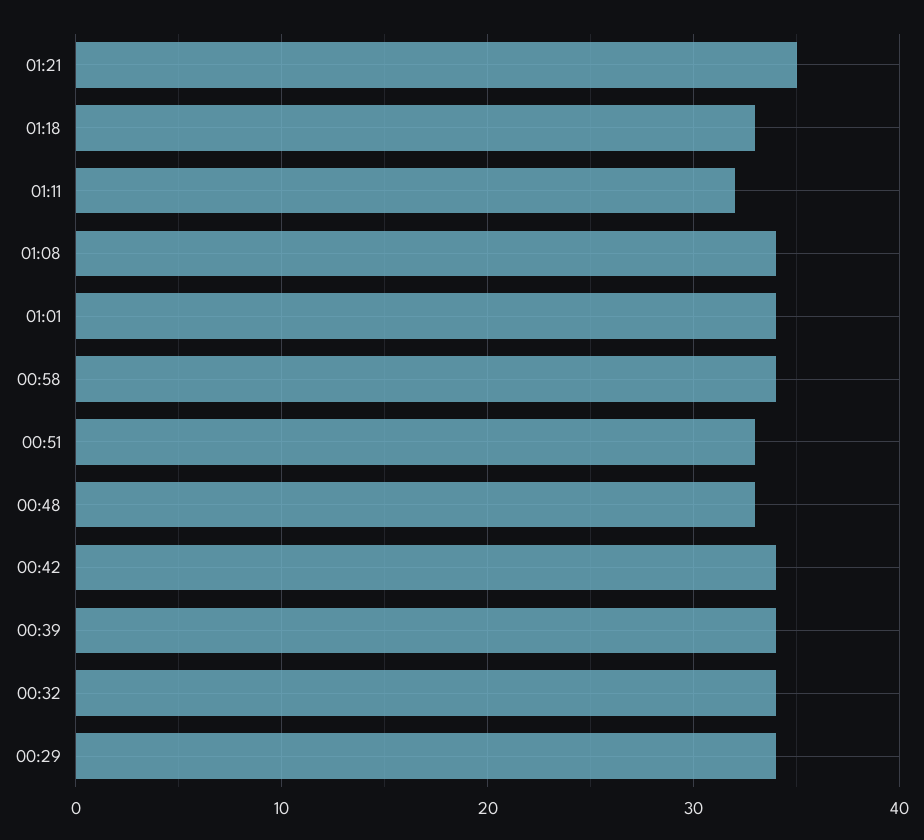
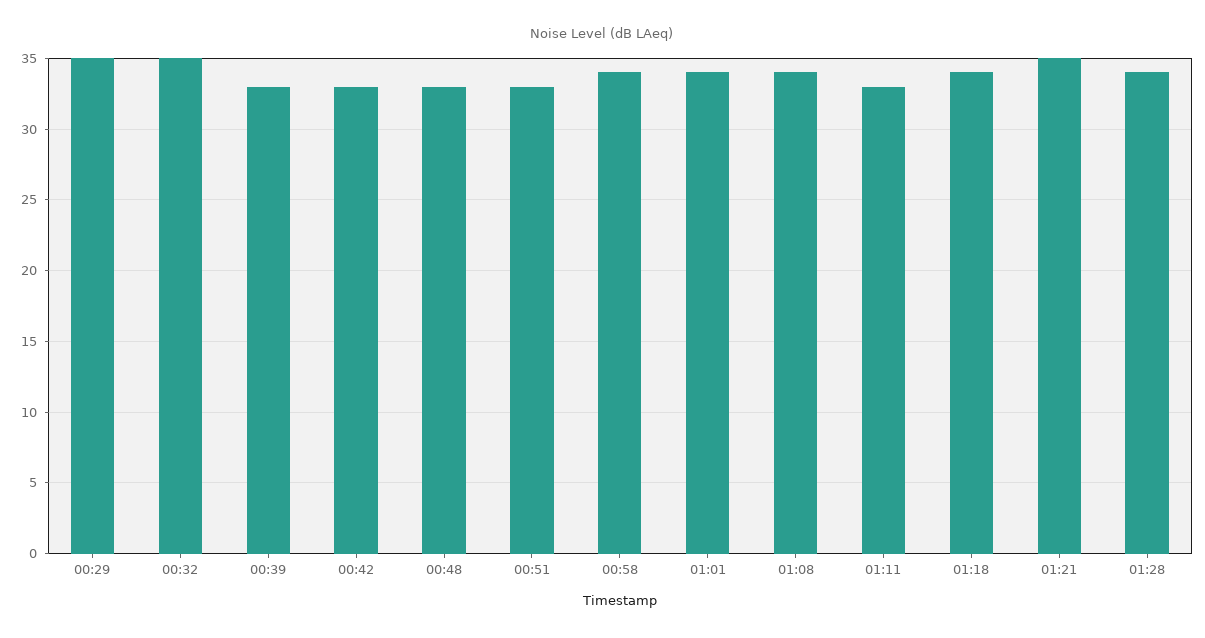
01:18: 33 -> 34
01:11: 32 -> 33
00:42: 34 -> 33
00:39: 34 -> 33
00:32: 34 -> 35
00:29: 34 -> 35
01:28: none -> 34

